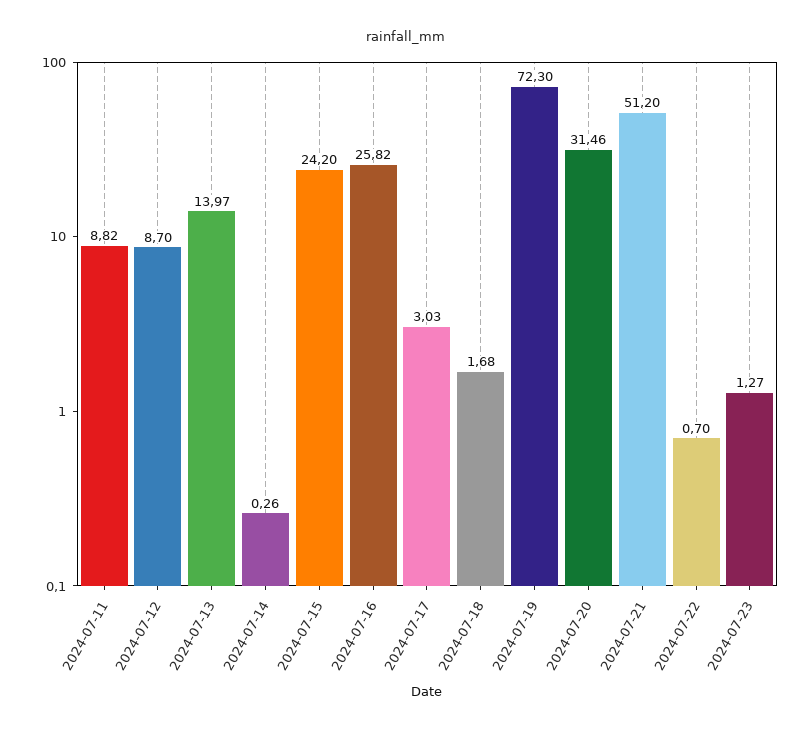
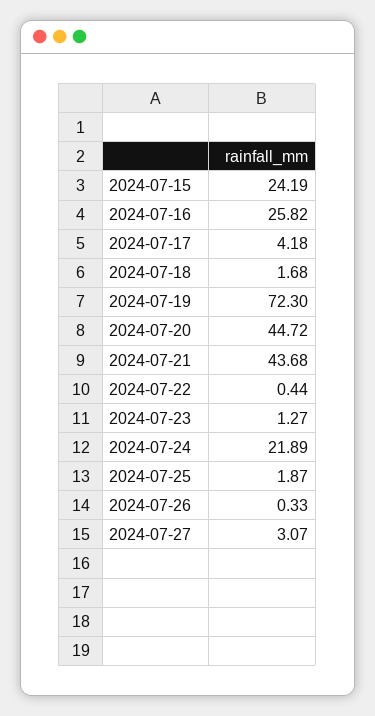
2024-07-11: 8.82 -> none
2024-07-12: 8.7 -> none
2024-07-13: 13.97 -> none
2024-07-14: 0.26 -> none
2024-07-15: 24.2 -> 24.19
2024-07-17: 3.03 -> 4.18
2024-07-20: 31.46 -> 44.72
2024-07-21: 51.2 -> 43.68
2024-07-22: 0.7 -> 0.44
2024-07-24: none -> 21.89
2024-07-25: none -> 1.87
2024-07-26: none -> 0.33
2024-07-27: none -> 3.07

